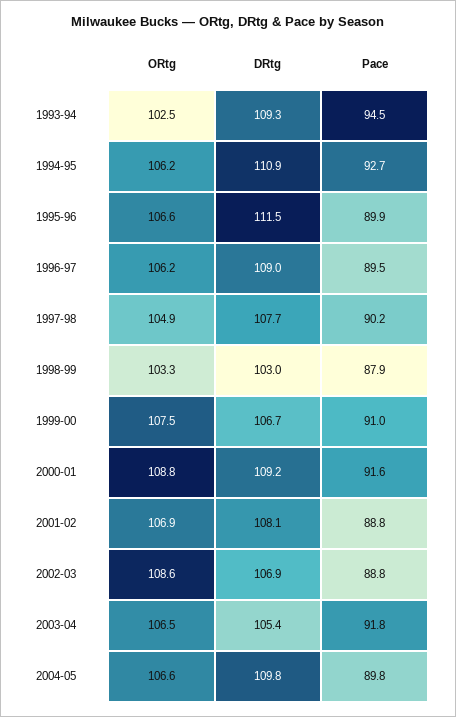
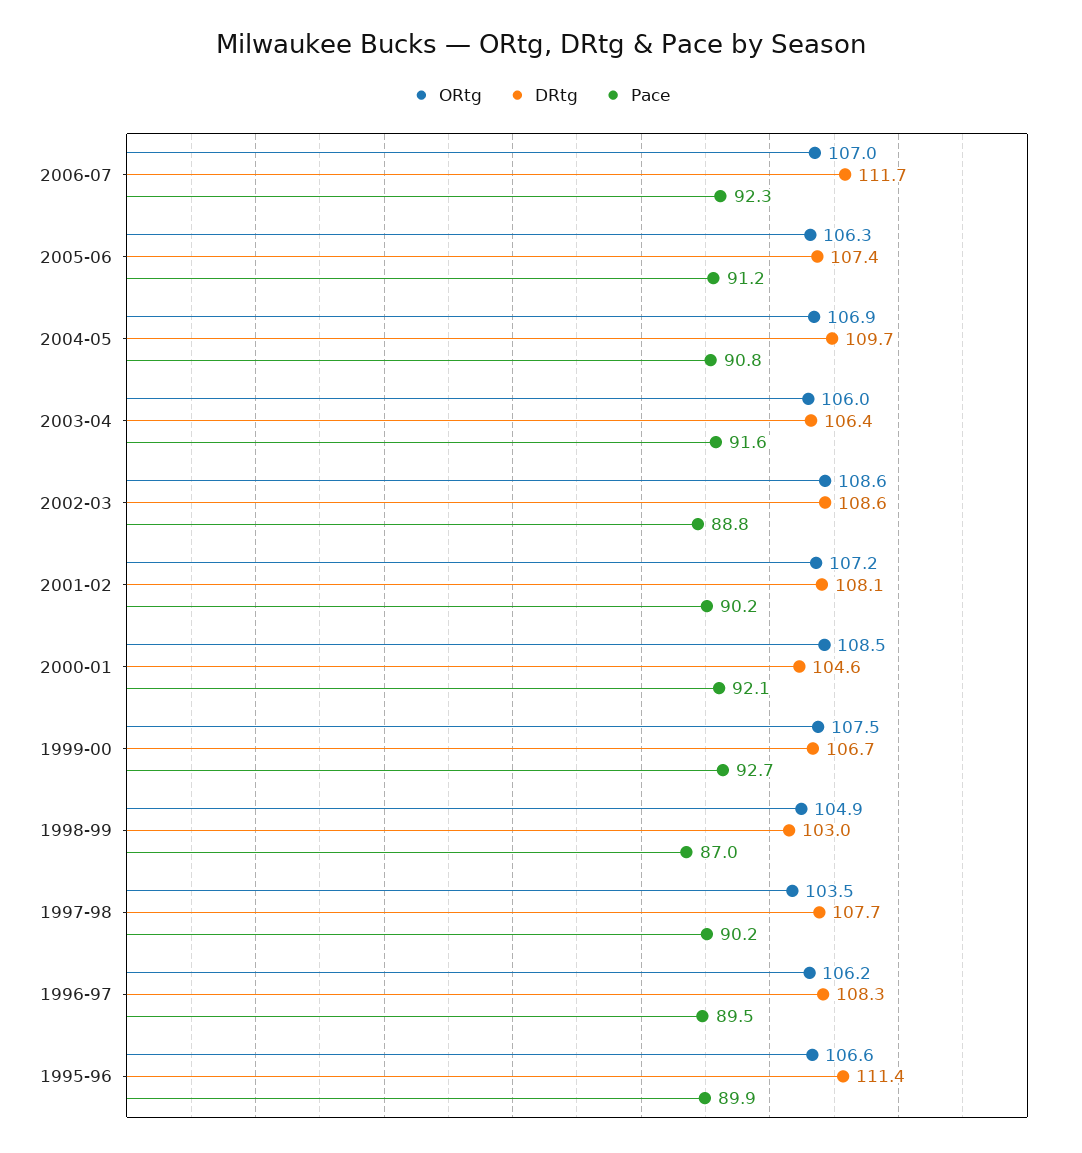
ORtg, 1993-94: 102.5 -> none
DRtg, 1993-94: 109.3 -> none
Pace, 1993-94: 94.5 -> none
ORtg, 1994-95: 106.2 -> none
DRtg, 1994-95: 110.9 -> none
Pace, 1994-95: 92.7 -> none
DRtg, 1995-96: 111.5 -> 111.4
DRtg, 1996-97: 109 -> 108.3
ORtg, 1997-98: 104.9 -> 103.5
ORtg, 1998-99: 103.3 -> 104.9
Pace, 1998-99: 87.9 -> 87
Pace, 1999-00: 91 -> 92.7
ORtg, 2000-01: 108.8 -> 108.5
DRtg, 2000-01: 109.2 -> 104.6
Pace, 2000-01: 91.6 -> 92.1
ORtg, 2001-02: 106.9 -> 107.2
Pace, 2001-02: 88.8 -> 90.2
DRtg, 2002-03: 106.9 -> 108.6
ORtg, 2003-04: 106.5 -> 106
DRtg, 2003-04: 105.4 -> 106.4
Pace, 2003-04: 91.8 -> 91.6
ORtg, 2004-05: 106.6 -> 106.9
DRtg, 2004-05: 109.8 -> 109.7
Pace, 2004-05: 89.8 -> 90.8
ORtg, 2006-07: none -> 107
DRtg, 2006-07: none -> 111.7
Pace, 2006-07: none -> 92.3
ORtg, 2005-06: none -> 106.3
DRtg, 2005-06: none -> 107.4
Pace, 2005-06: none -> 91.2

